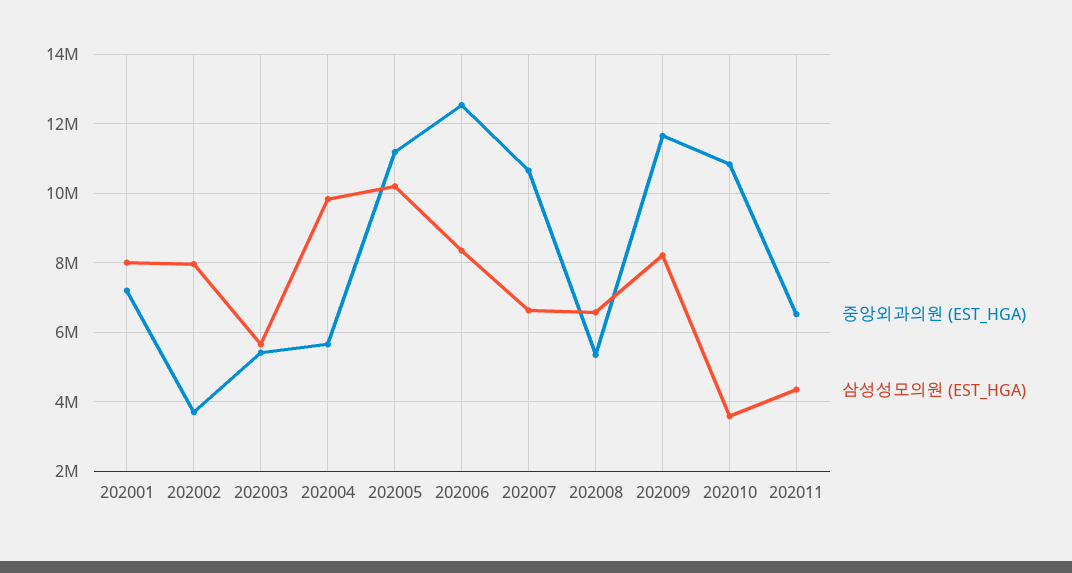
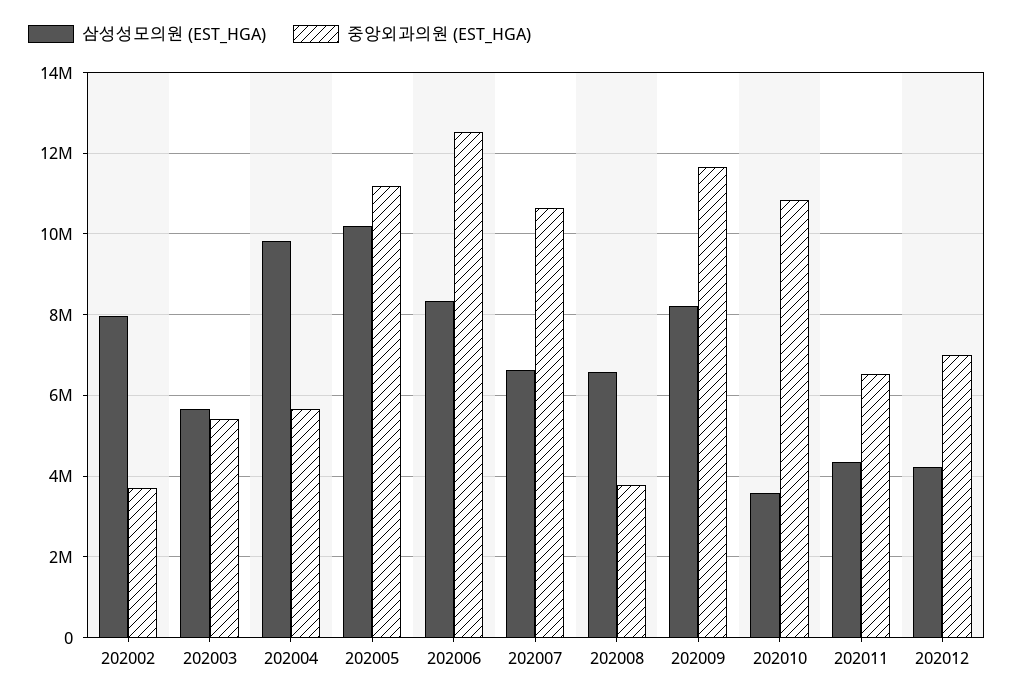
중앙외과의원 (EST_HGA), 202001: 7200000 -> none
삼성성모의원 (EST_HGA), 202001: 8000000 -> none
중앙외과의원 (EST_HGA), 202008: 5400000 -> 3800000
삼성성모의원 (EST_HGA), 202012: none -> 4200000
중앙외과의원 (EST_HGA), 202012: none -> 7000000

